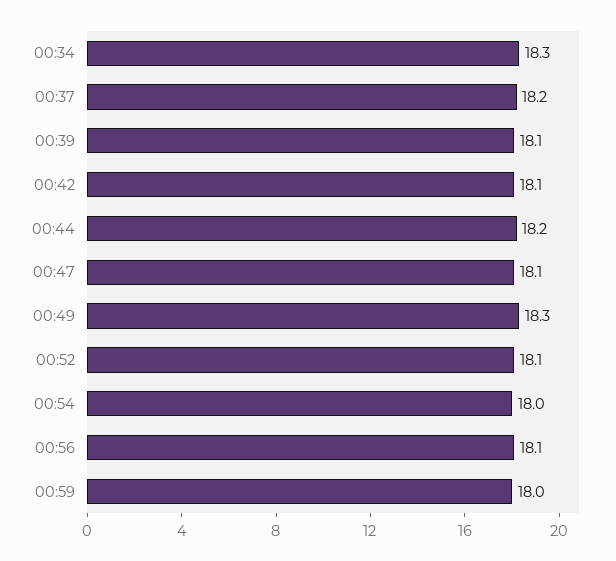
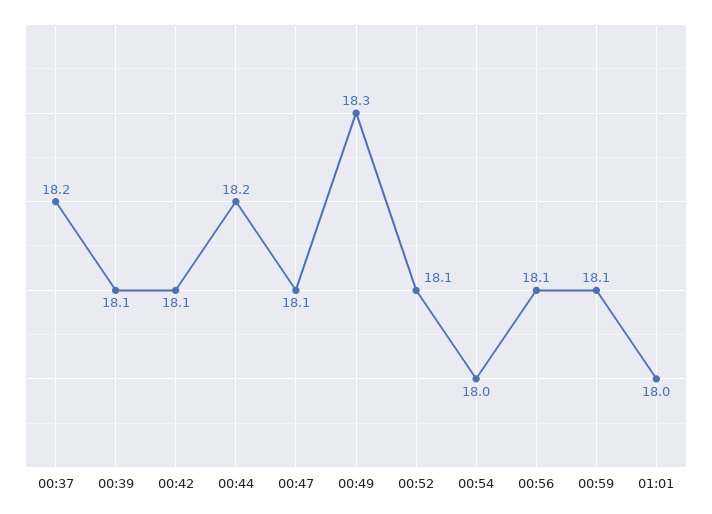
00:34: 18.3 -> none
00:59: 18 -> 18.1
01:01: none -> 18

